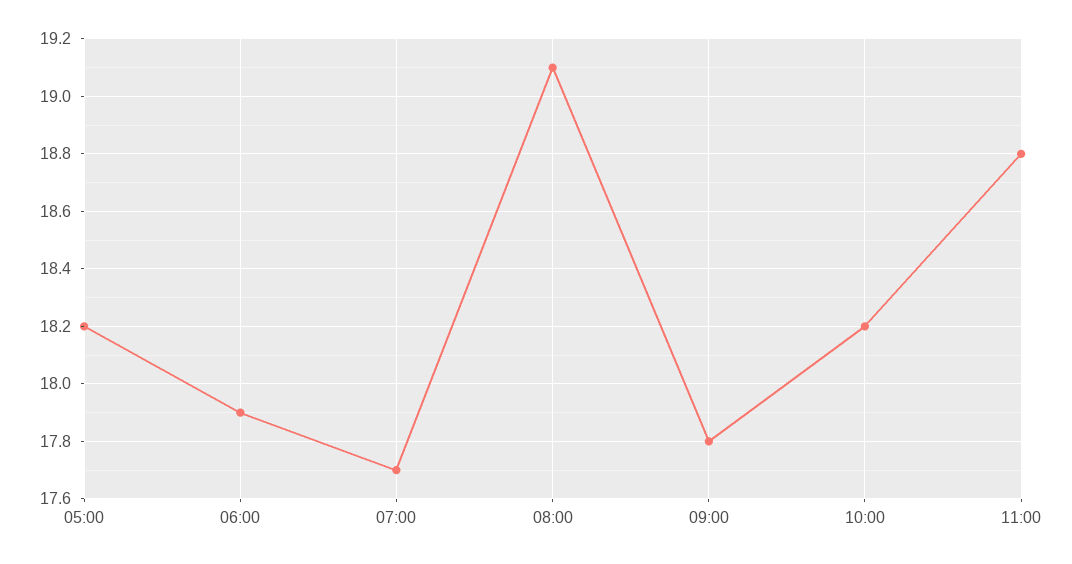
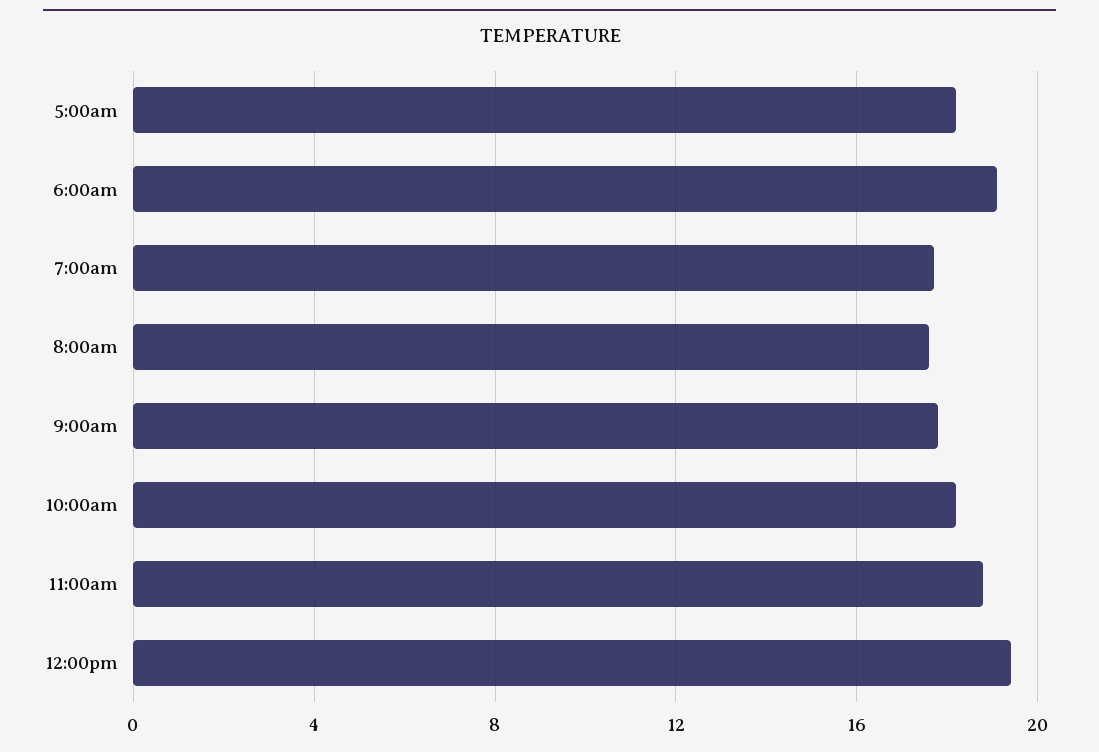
06:00: 17.9 -> 19
08:00: 19.1 -> 17.5
12:00pm: none -> 19.5

